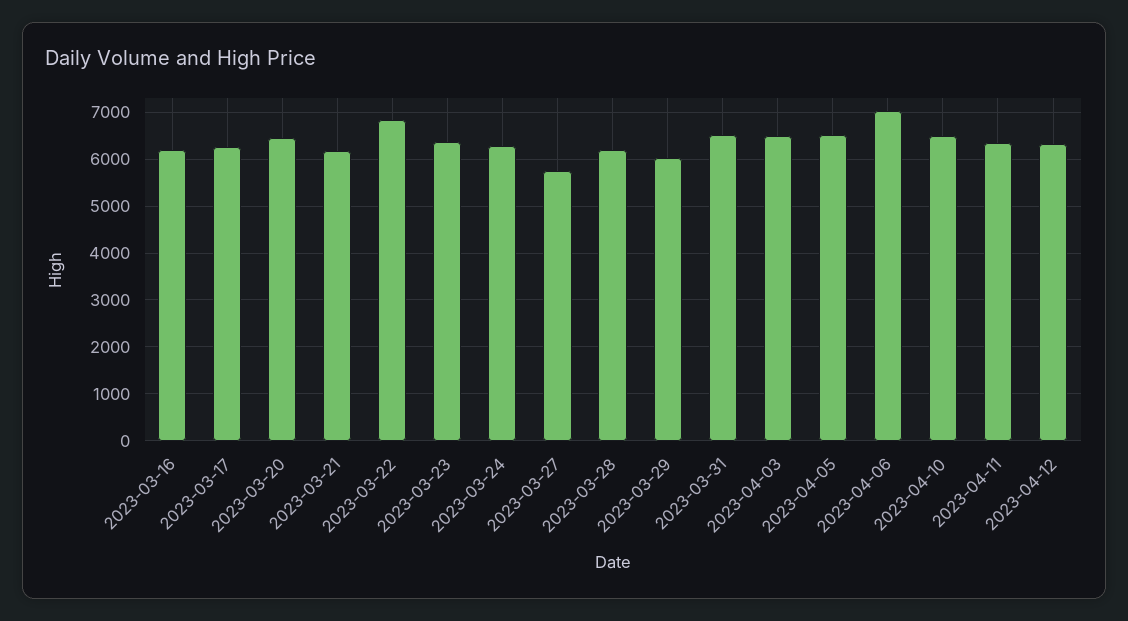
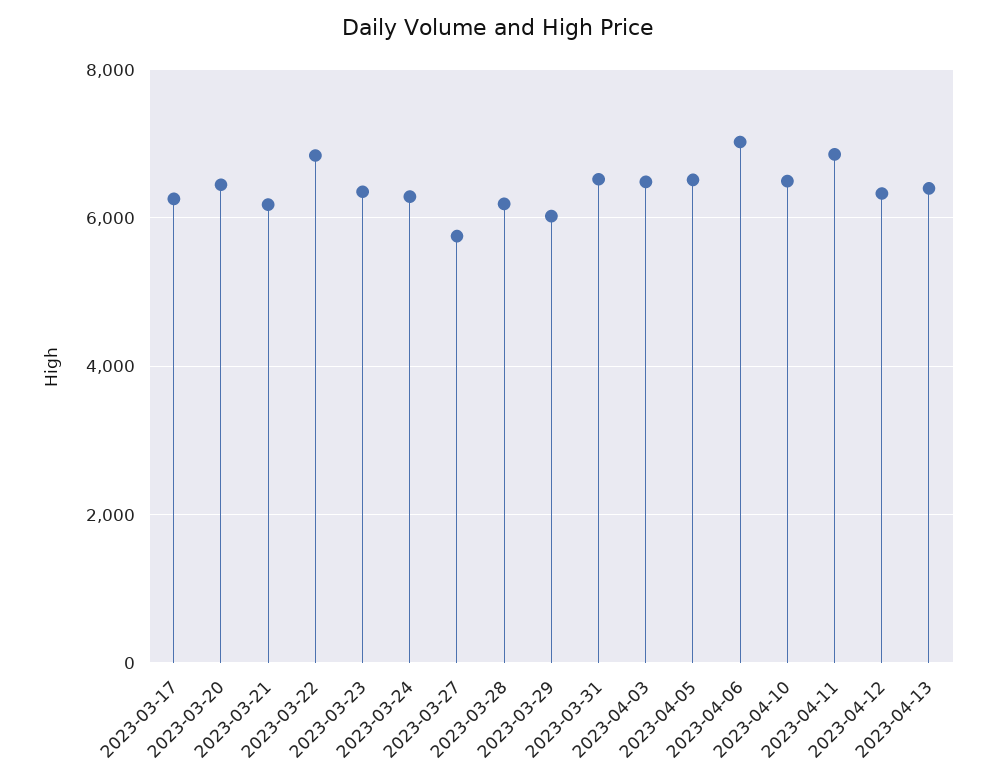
2023-03-16: 6200 -> none
2023-04-11: 6400 -> 6800
2023-04-13: none -> 6400

